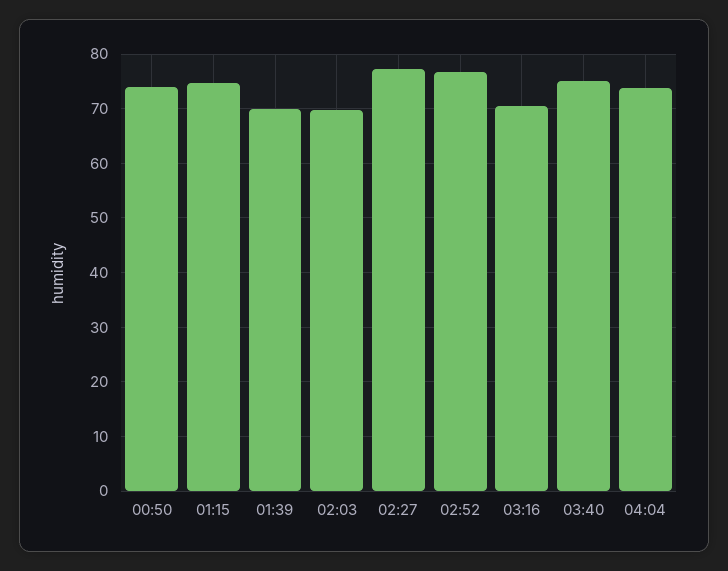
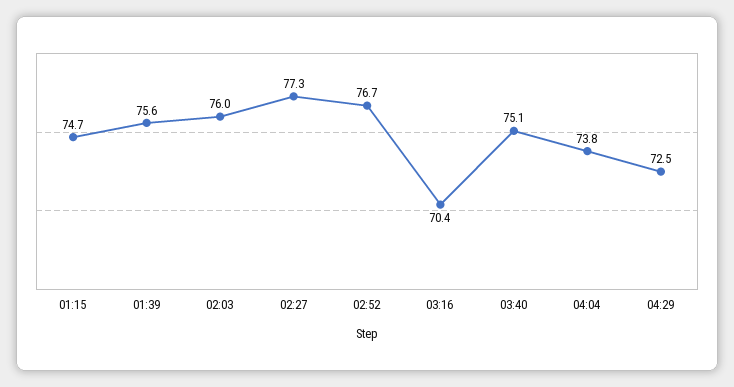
00:50: 74 -> none
01:39: 70 -> 75.6
02:03: 70 -> 76
04:29: none -> 72.5

